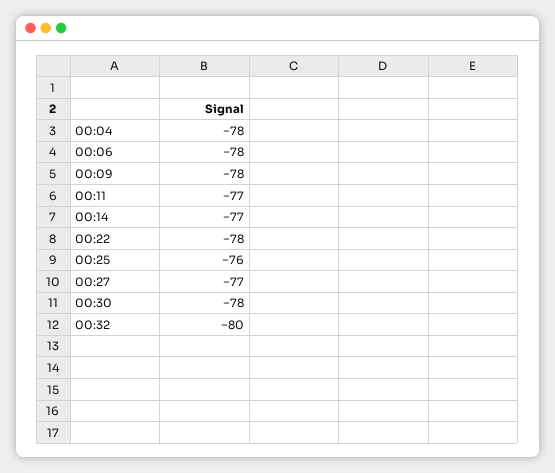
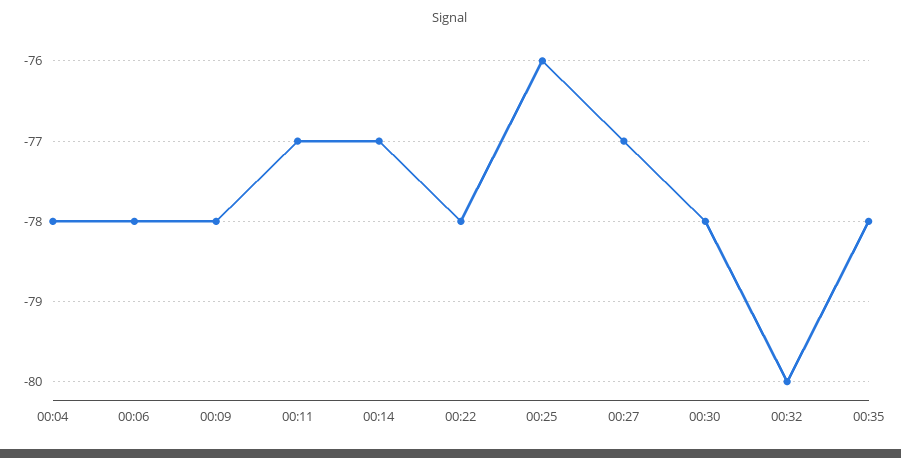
00:35: none -> -78

